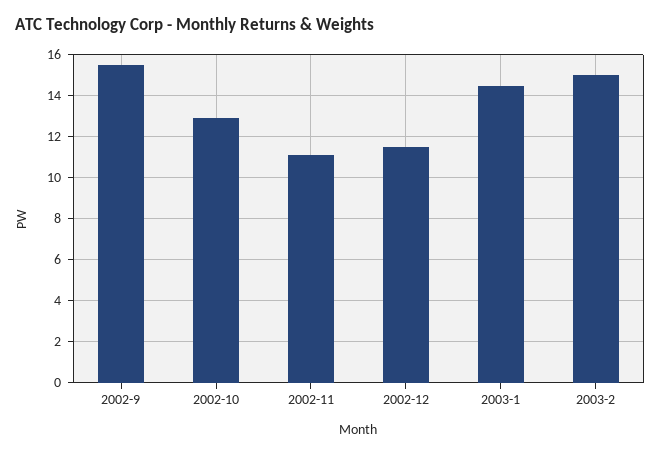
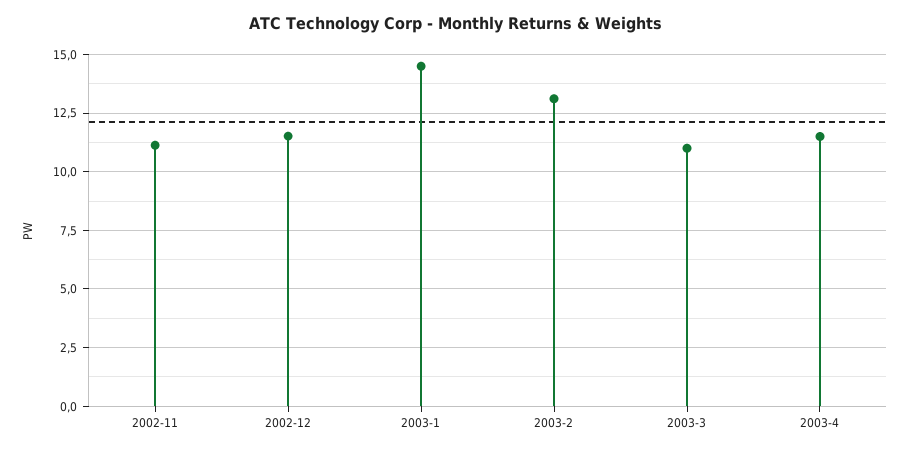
2002-9: 15.5 -> none
2002-10: 13 -> none
2003-2: 15 -> 13
2003-3: none -> 11
2003-4: none -> 11.5

